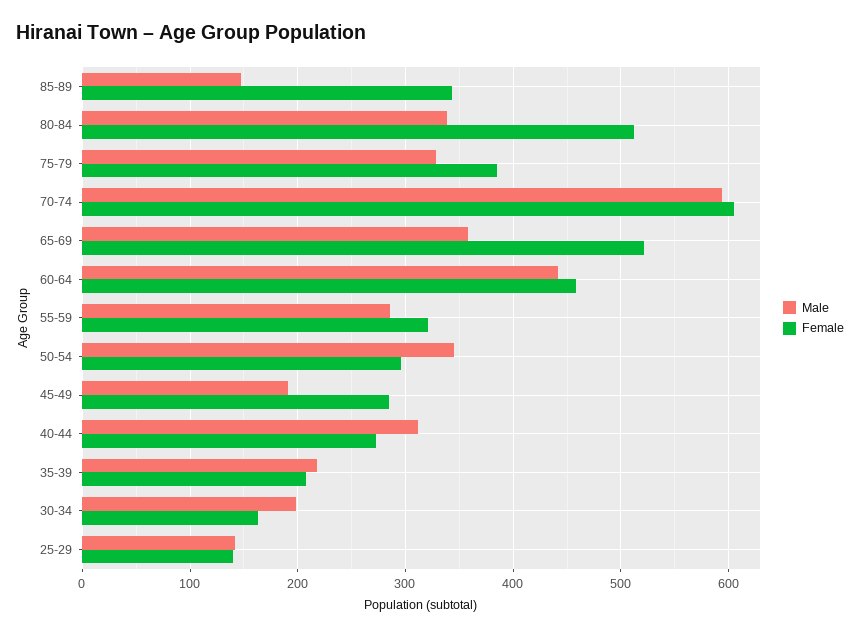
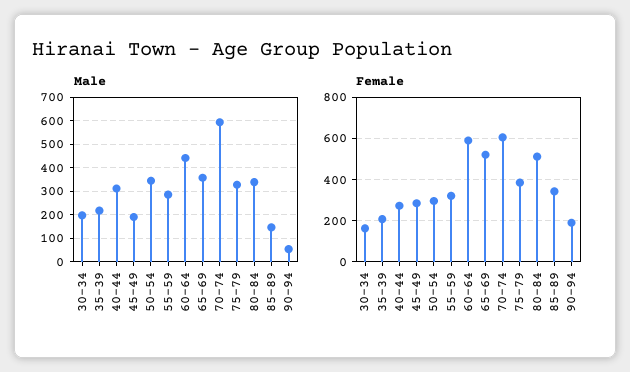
Female, 60-64: 460 -> 600
Male, 25-29: 140 -> none
Female, 25-29: 140 -> none
Male, 90-94: none -> 50
Female, 90-94: none -> 200

